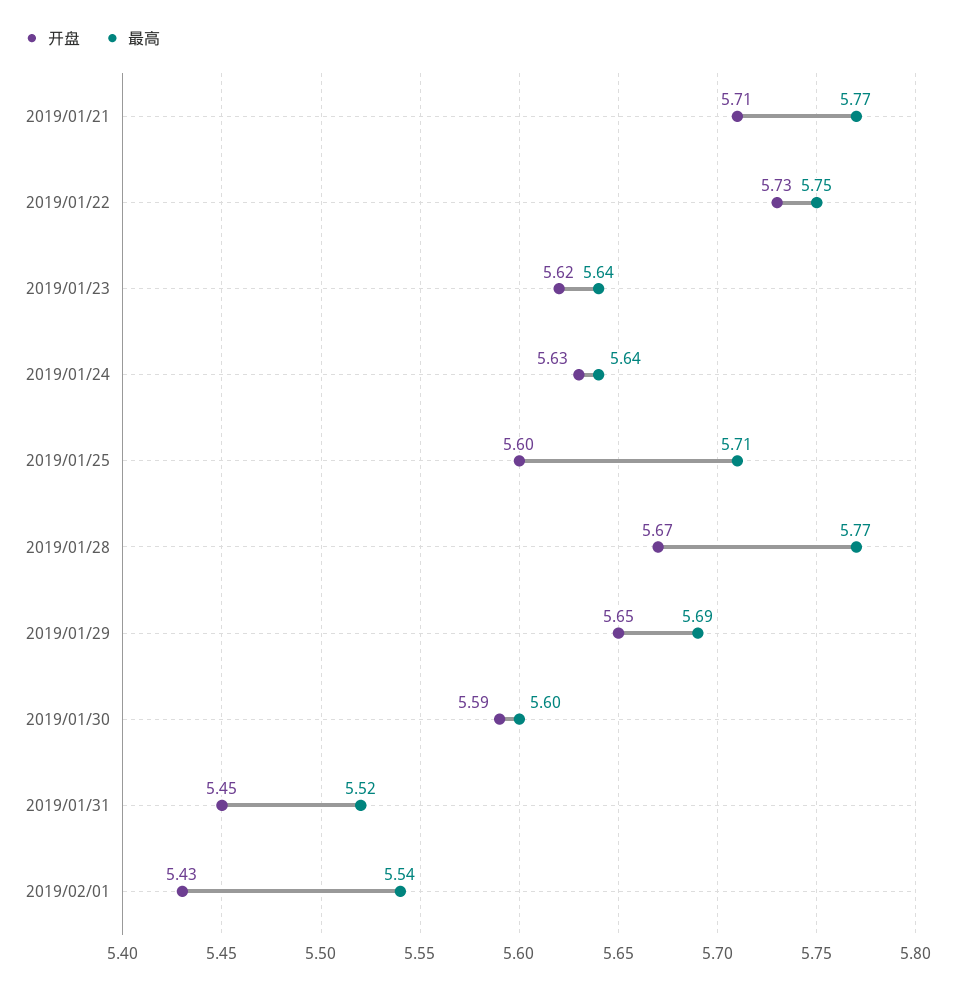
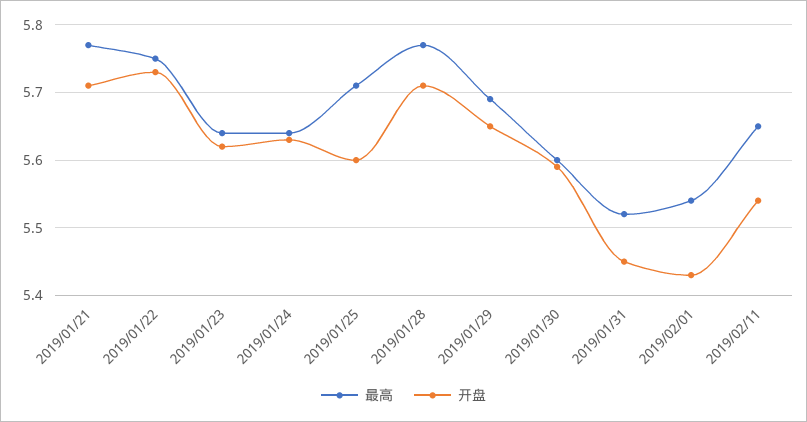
开盘, 2019/01/28: 5.67 -> 5.71
最高, 2019/02/11: none -> 5.65
开盘, 2019/02/11: none -> 5.54

